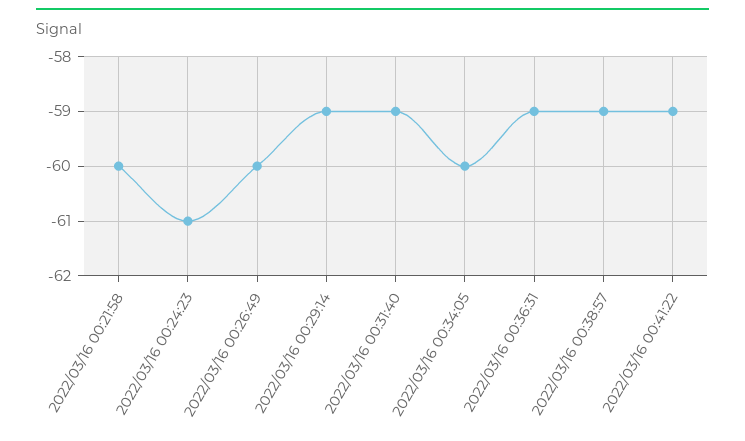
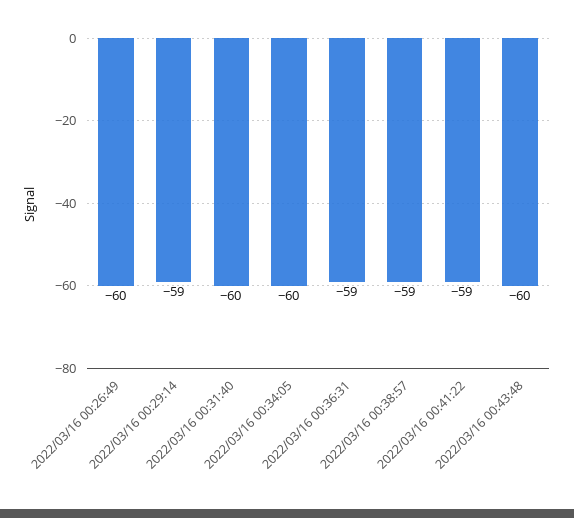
2022/03/16 00:21:58: -60 -> none
2022/03/16 00:24:23: -61 -> none
2022/03/16 00:31:40: -59 -> -60
2022/03/16 00:43:48: none -> -60

